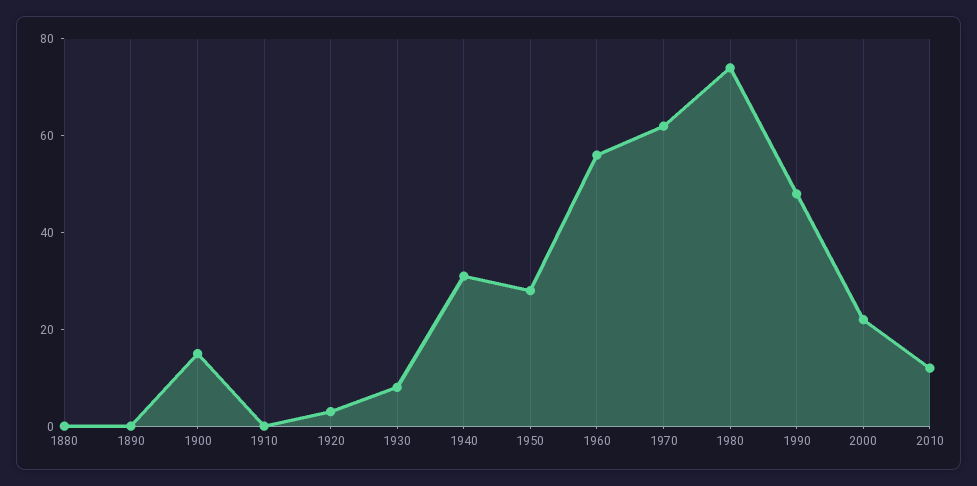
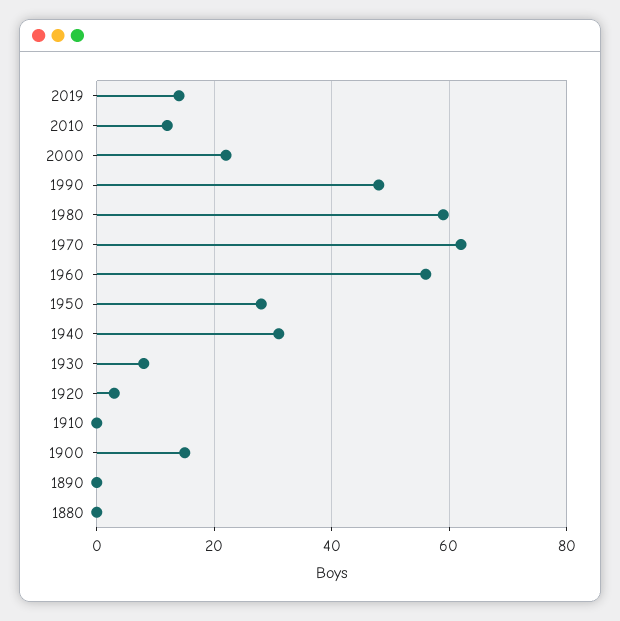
1980: 75 -> 60
2019: none -> 15

